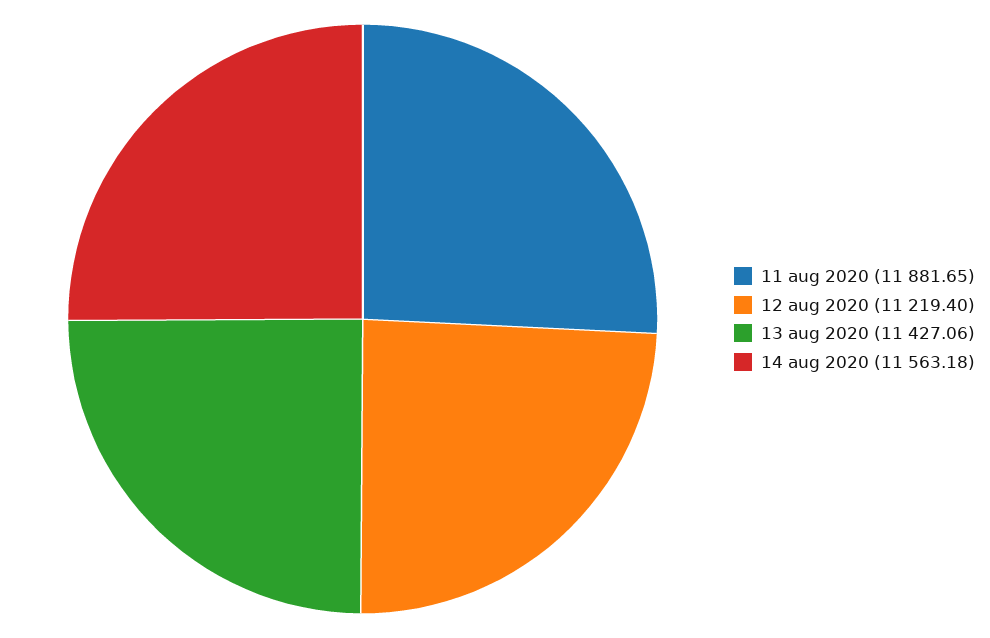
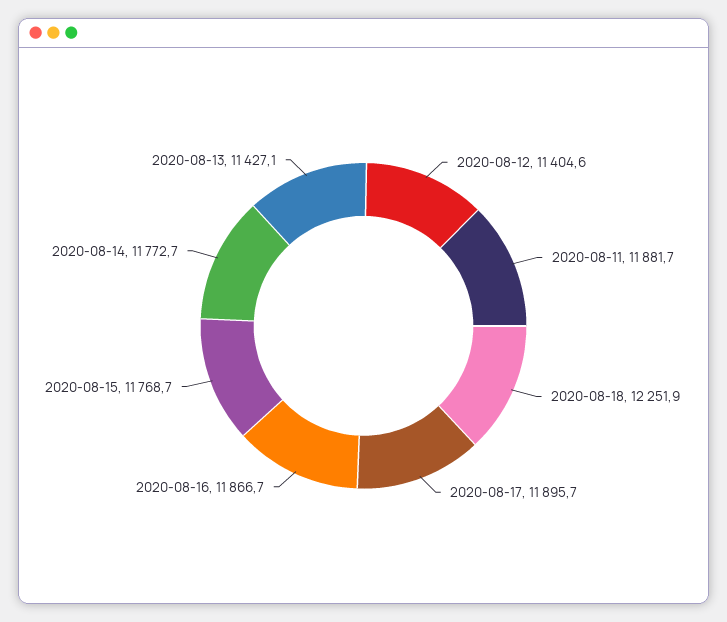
12 aug 2020: 11219.4 -> 11404.6
14 aug 2020: 11563.18 -> 11772.7
2020-08-18: none -> 12251.9
2020-08-17: none -> 11895.7
2020-08-16: none -> 11866.7
2020-08-15: none -> 11768.7

